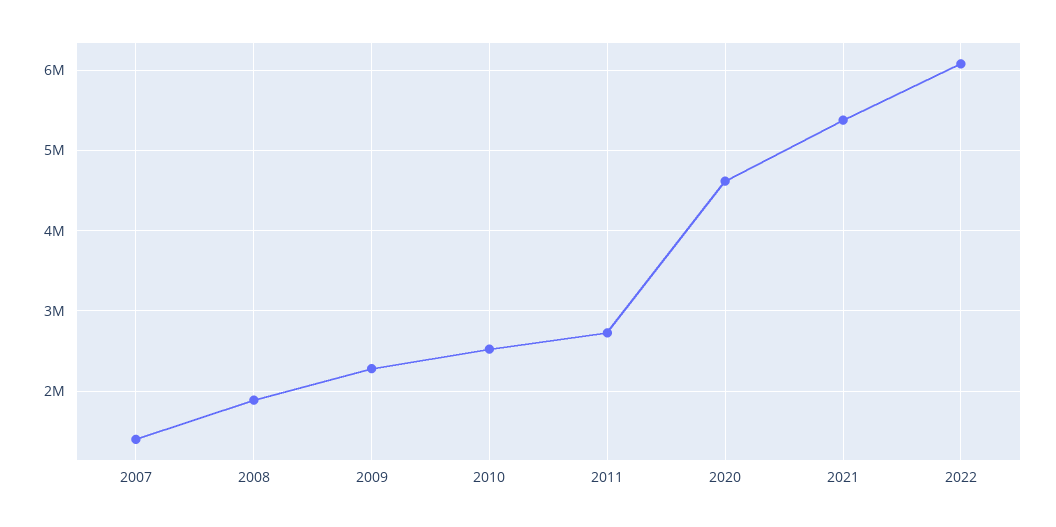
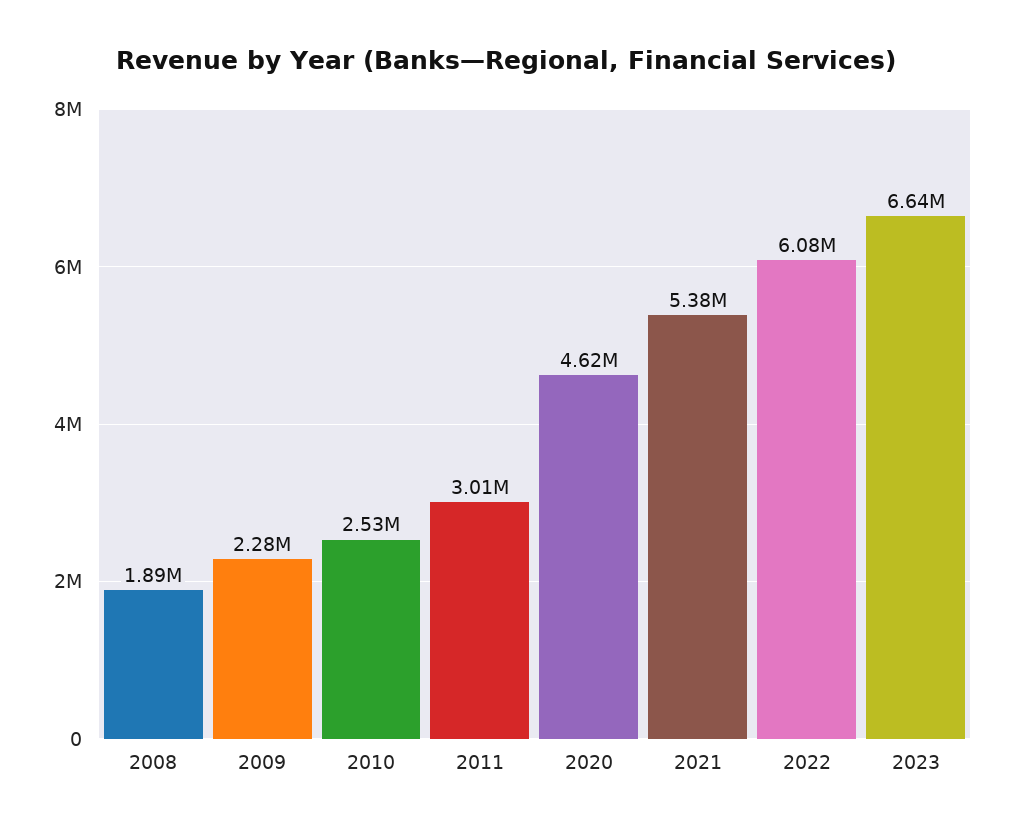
2007: 1400000 -> none
2011: 2700000 -> 3010000
2023: none -> 6640000

